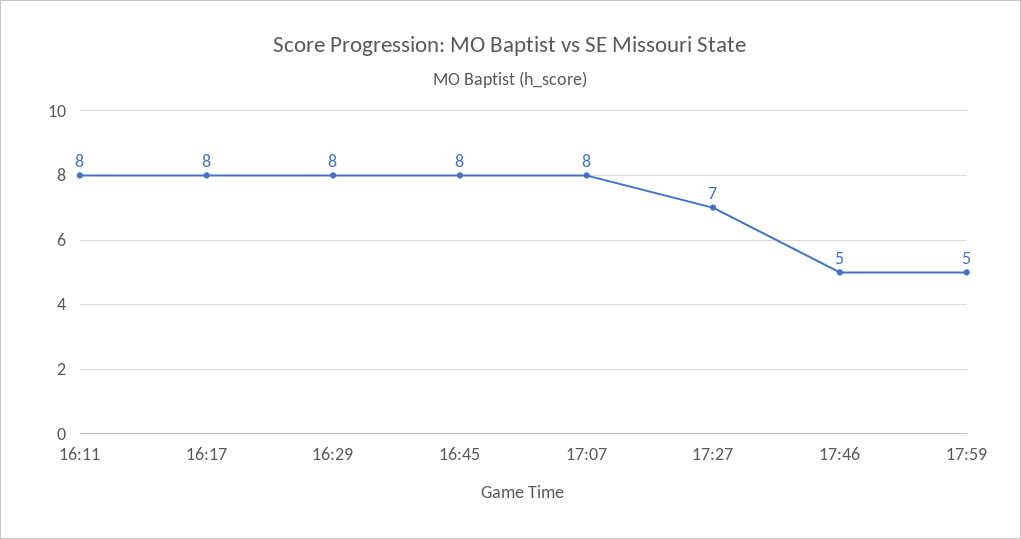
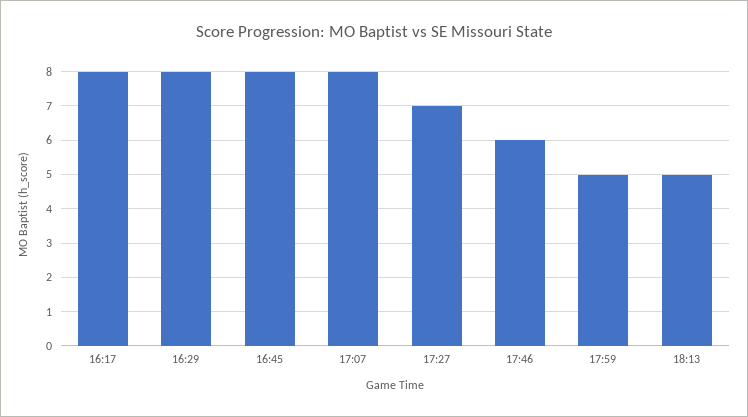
16:11: 8 -> none
17:46: 5 -> 6
18:13: none -> 5

